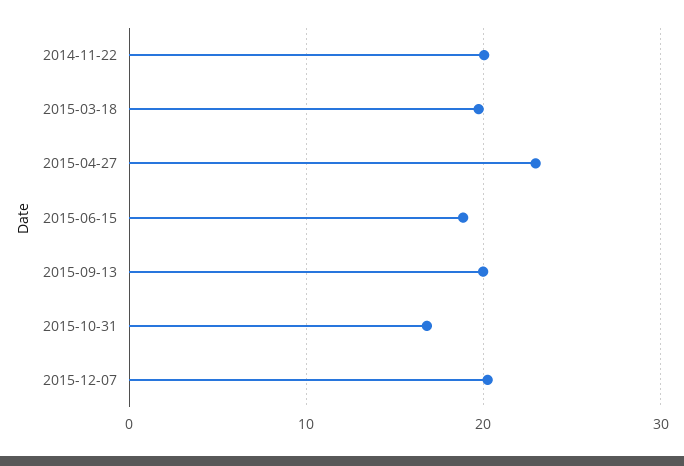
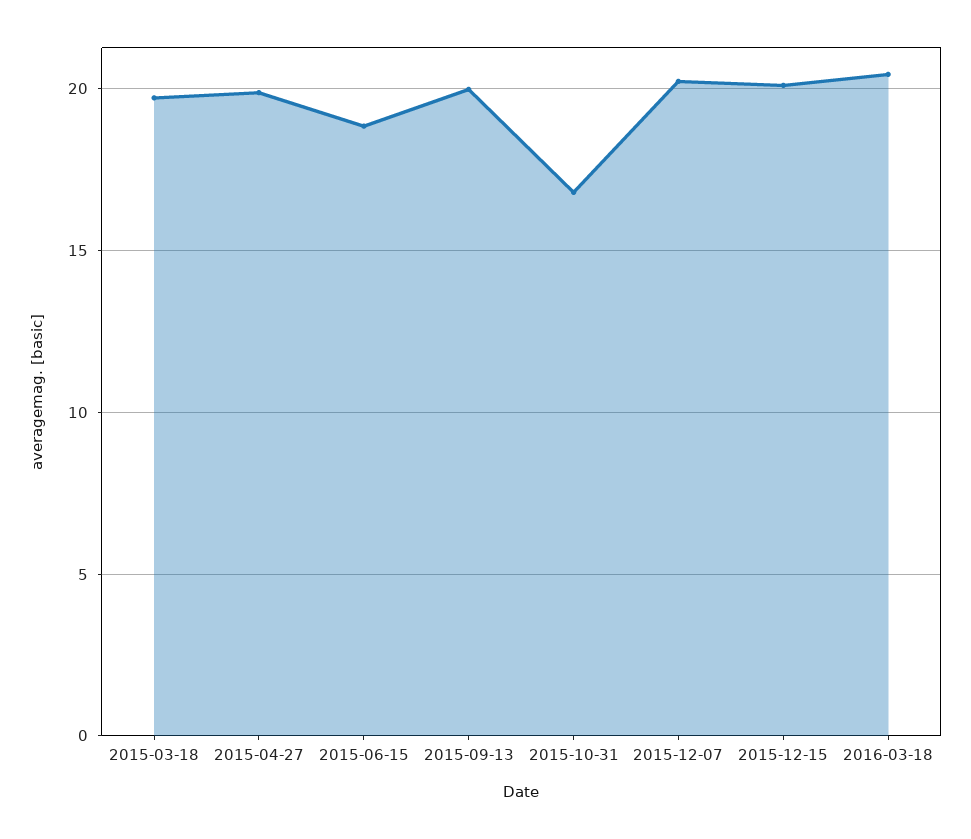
2014-11-22: 20 -> none
2015-04-27: 23 -> 20
2015-12-15: none -> 20
2016-03-18: none -> 20.5

